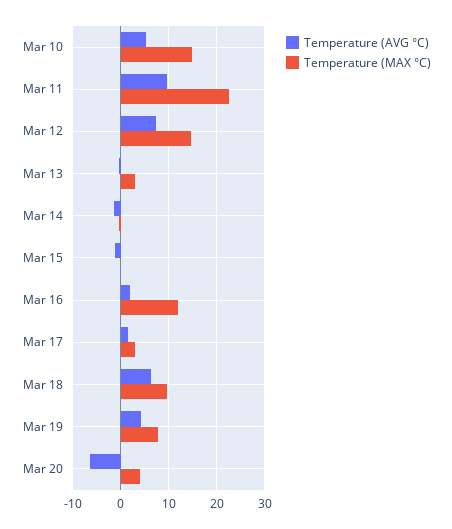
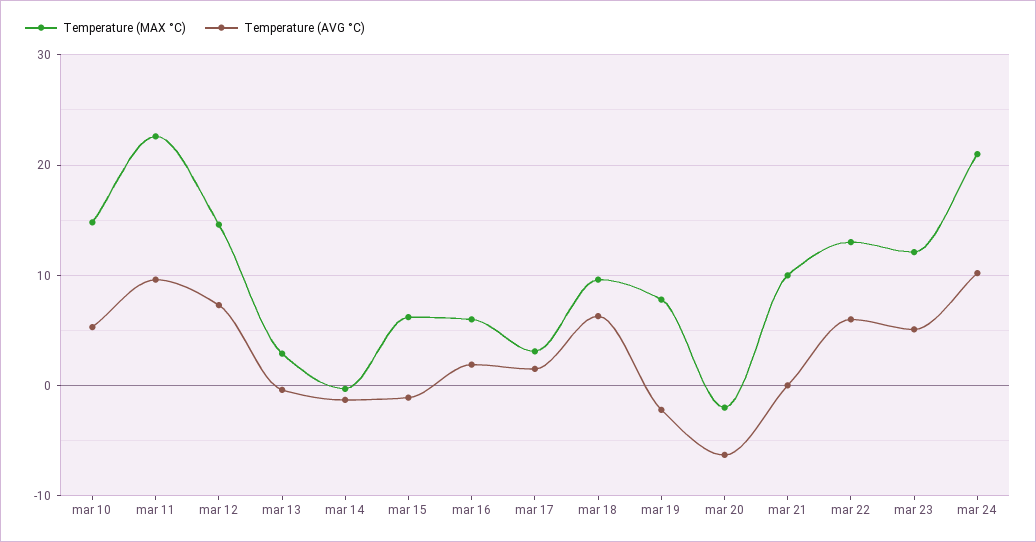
Temperature (MAX °C), Mar 15: 0 -> 6
Temperature (MAX °C), Mar 16: 12 -> 6
Temperature (AVG °C), Mar 19: 4 -> -2
Temperature (MAX °C), Mar 20: 4 -> -2
Temperature (MAX °C), mar 21: none -> 10
Temperature (AVG °C), mar 21: none -> 0
Temperature (MAX °C), mar 22: none -> 13
Temperature (AVG °C), mar 22: none -> 6
Temperature (MAX °C), mar 23: none -> 12
Temperature (AVG °C), mar 23: none -> 5
Temperature (MAX °C), mar 24: none -> 21
Temperature (AVG °C), mar 24: none -> 10

